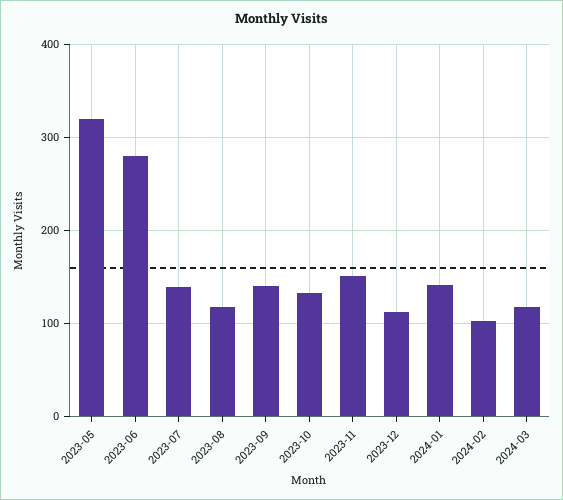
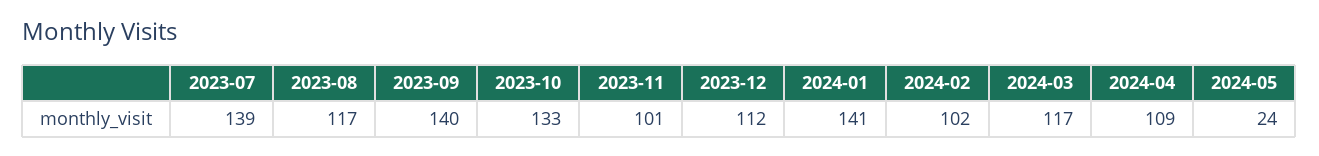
2023-05: 320 -> none
2023-06: 280 -> none
2023-11: 150 -> 101
2024-04: none -> 109
2024-05: none -> 24

